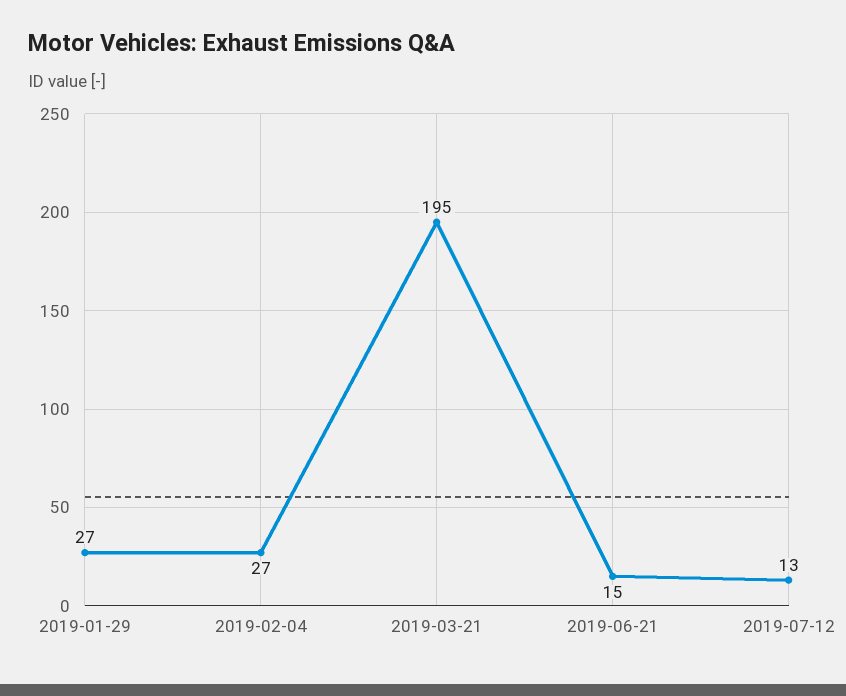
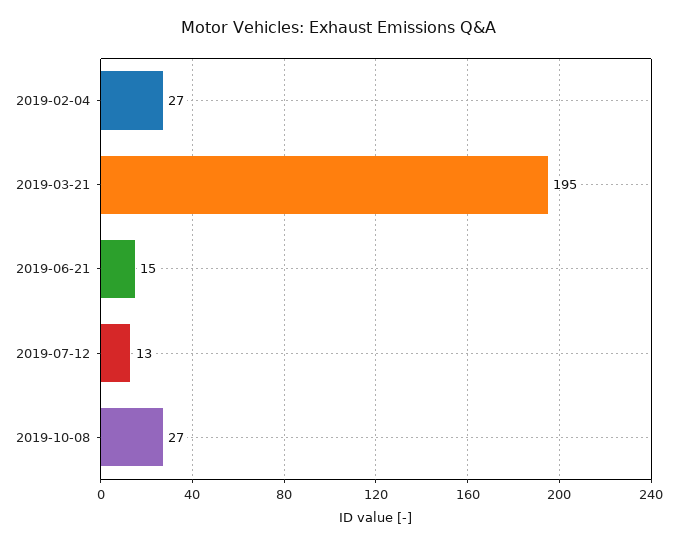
2019-01-29: 27 -> none
2019-10-08: none -> 27

